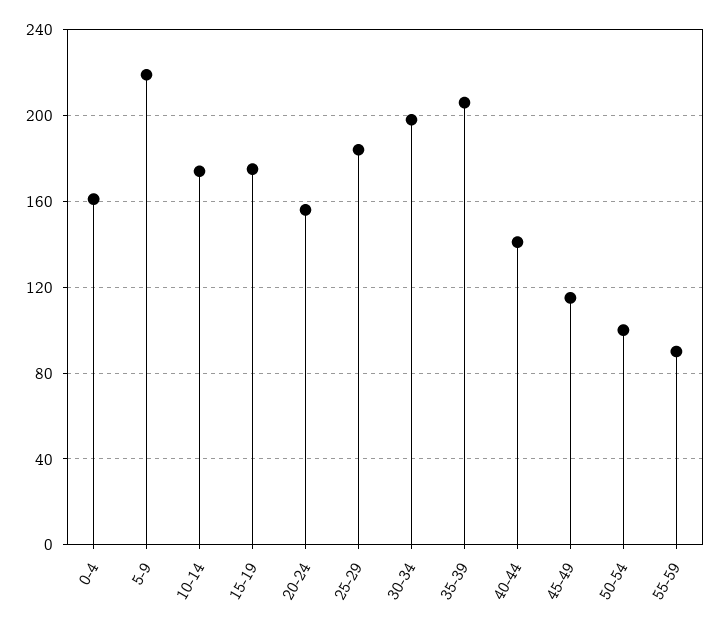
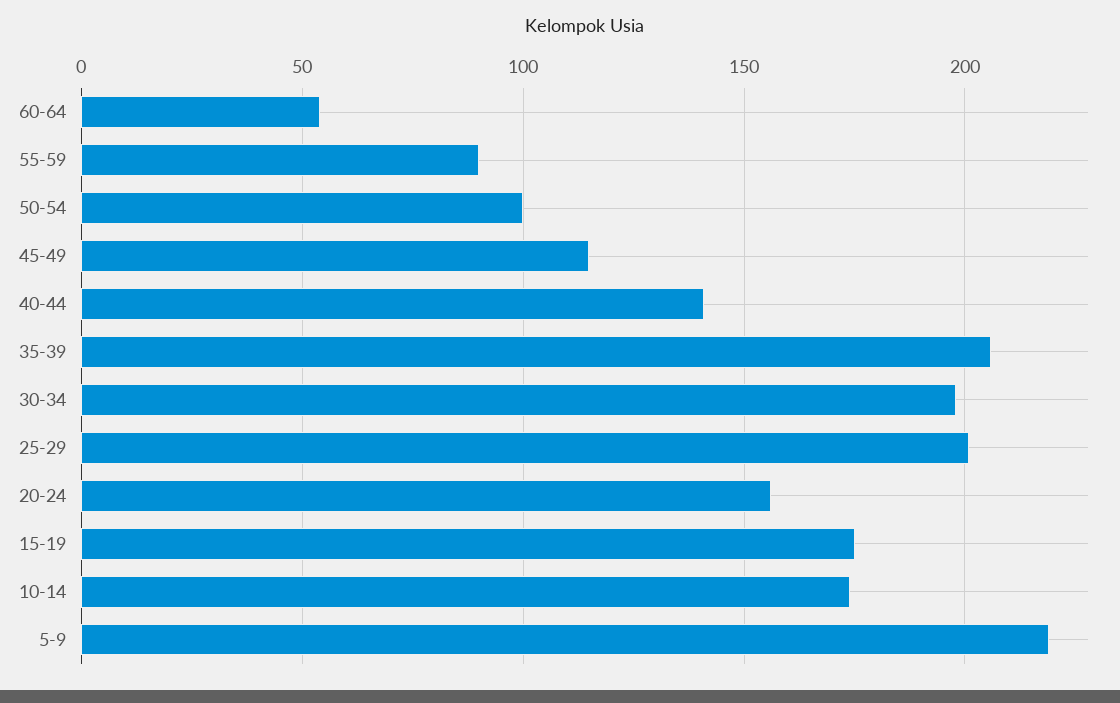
0-4: 160 -> none
25-29: 185 -> 200
60-64: none -> 55

